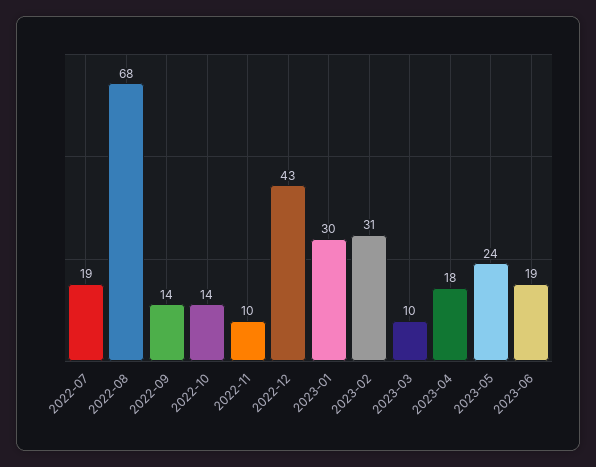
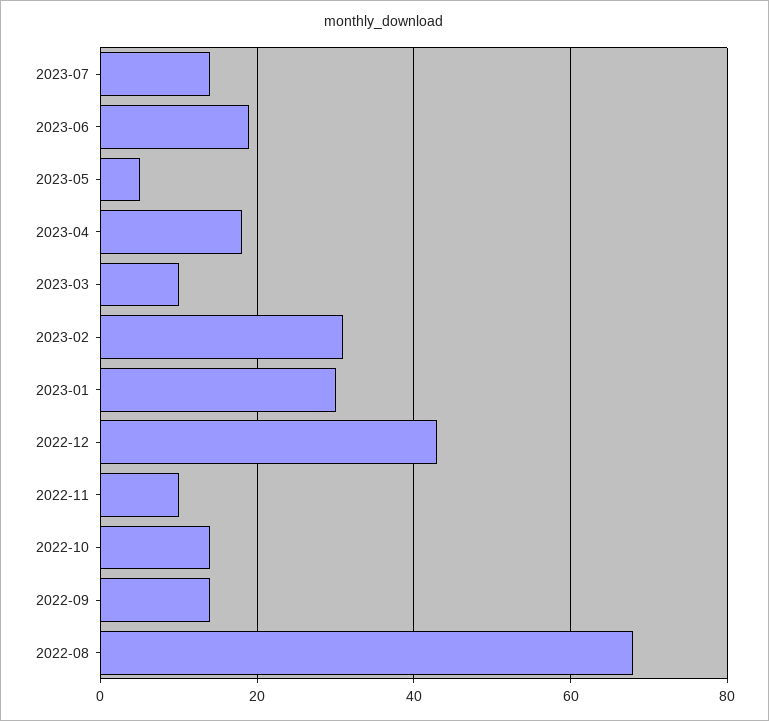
2022-07: 19 -> none
2023-05: 24 -> 5
2023-07: none -> 15

